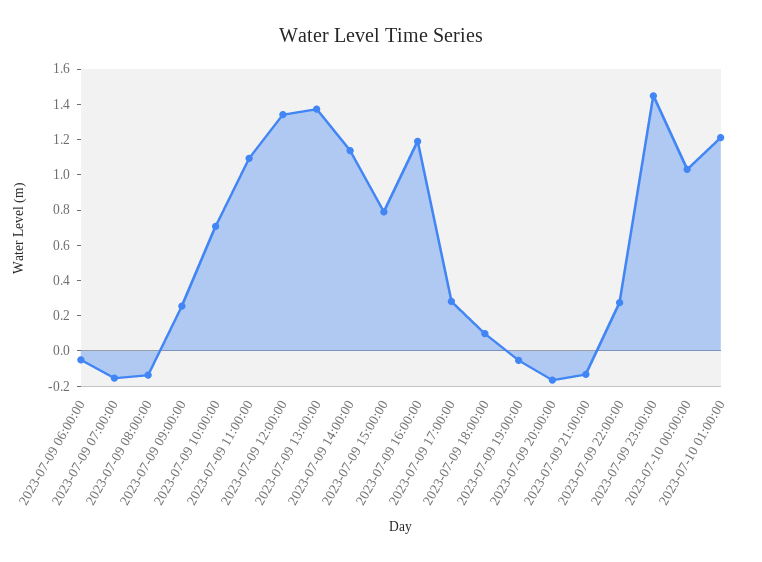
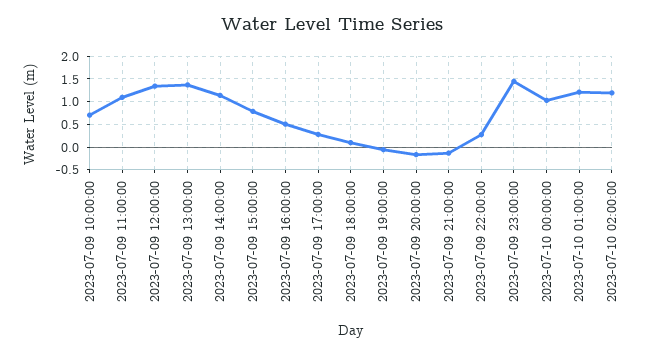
2023-07-09 06:00:00: -0.05 -> none
2023-07-09 07:00:00: -0.15 -> none
2023-07-09 08:00:00: -0.15 -> none
2023-07-09 09:00:00: 0.25 -> none
2023-07-09 16:00:00: 1.2 -> 0.5
2023-07-10 02:00:00: none -> 1.25

